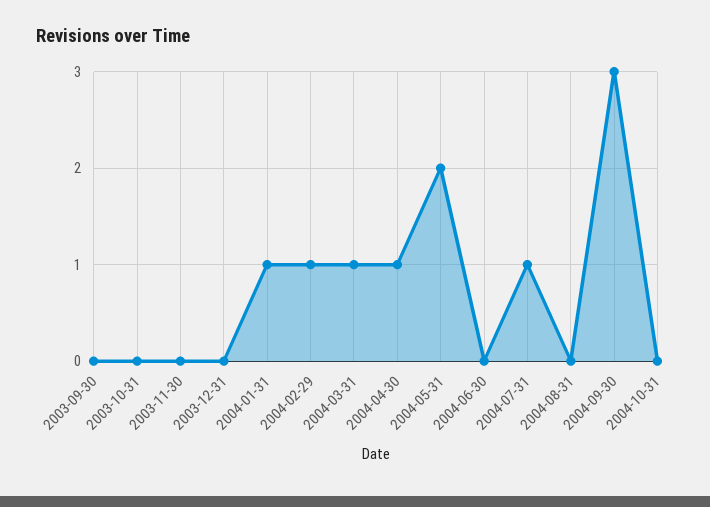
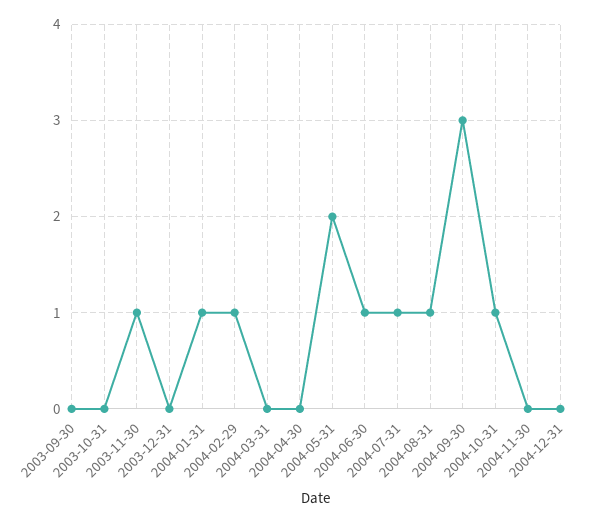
2003-11-30: 0 -> 1
2004-03-31: 1 -> 0
2004-04-30: 1 -> 0
2004-06-30: 0 -> 1
2004-08-31: 0 -> 1
2004-10-31: 0 -> 1
2004-11-30: none -> 0
2004-12-31: none -> 0

